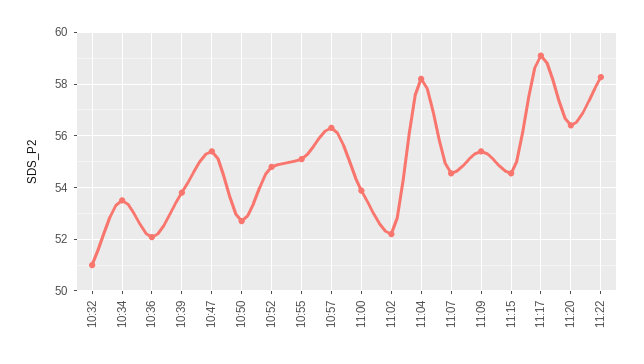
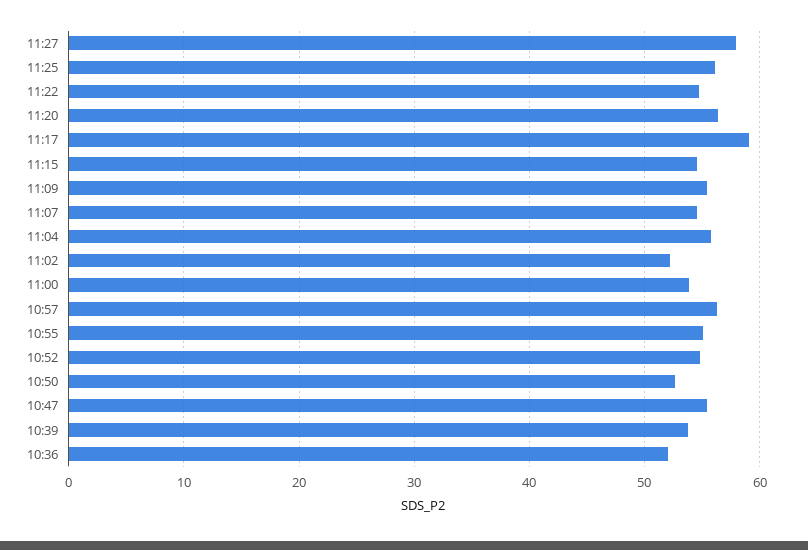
10:32: 51 -> none
10:34: 53.5 -> none
11:04: 58.25 -> 56
11:22: 58.25 -> 55
11:27: none -> 58
11:25: none -> 56

